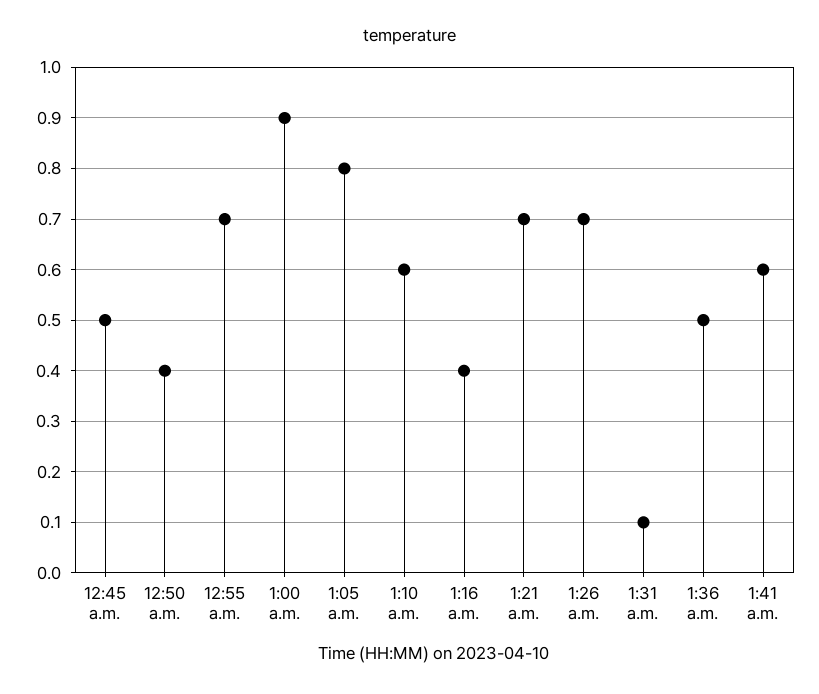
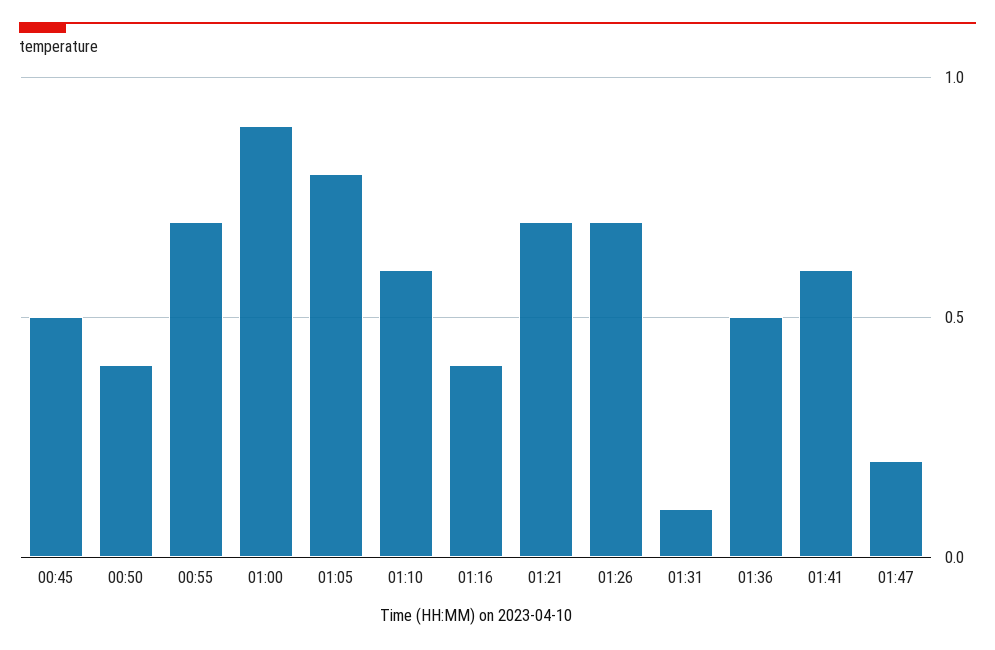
01:47: none -> 0.2

